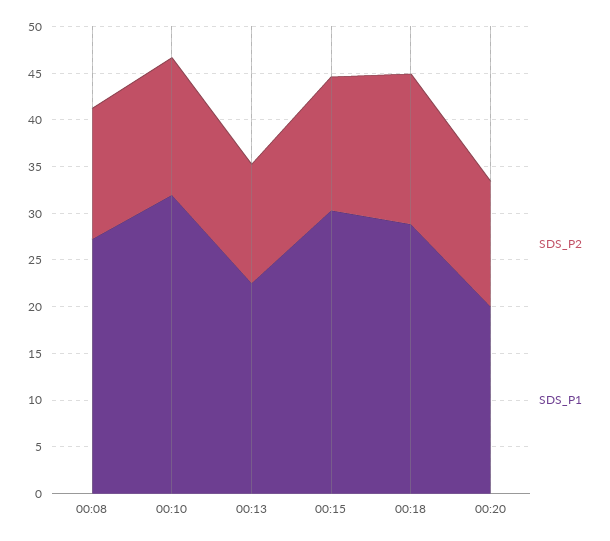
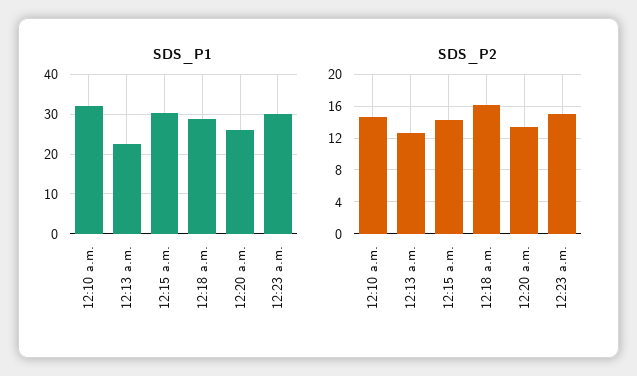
SDS_P2, 00:08: 14 -> none
SDS_P1, 00:08: 27 -> none
SDS_P1, 00:20: 20 -> 26
SDS_P1, 12:23 a.m.: none -> 30
SDS_P2, 12:23 a.m.: none -> 15

